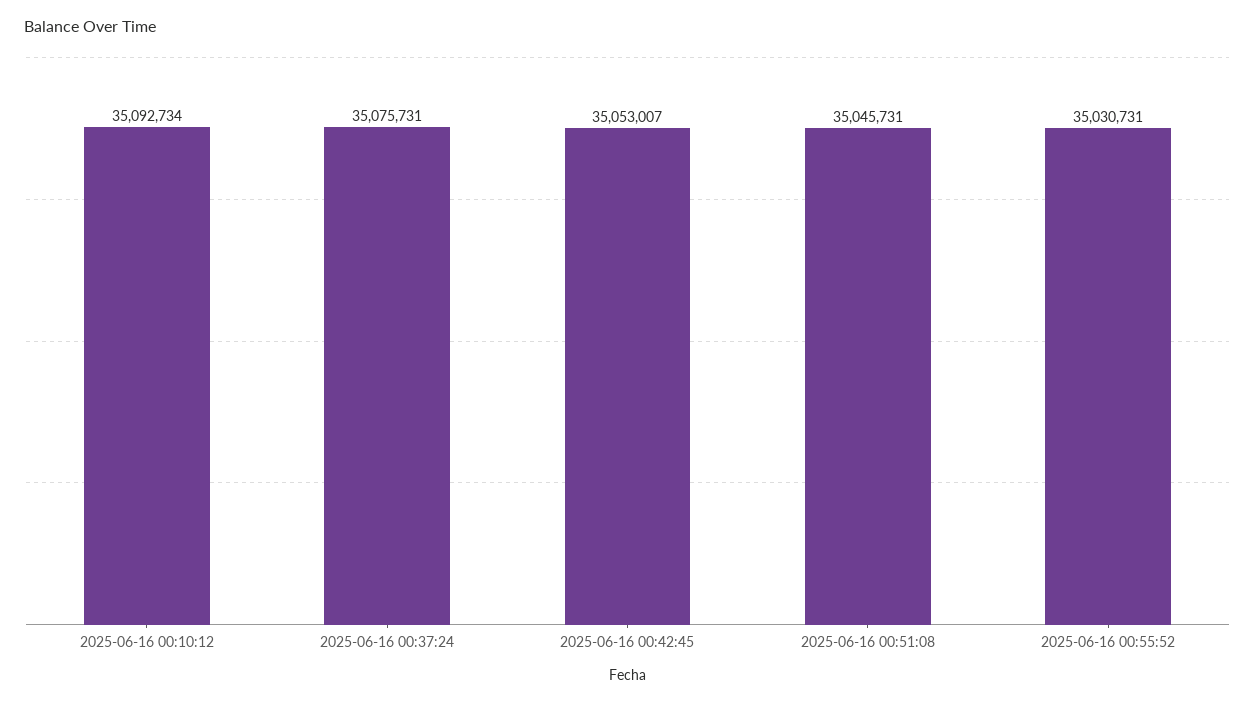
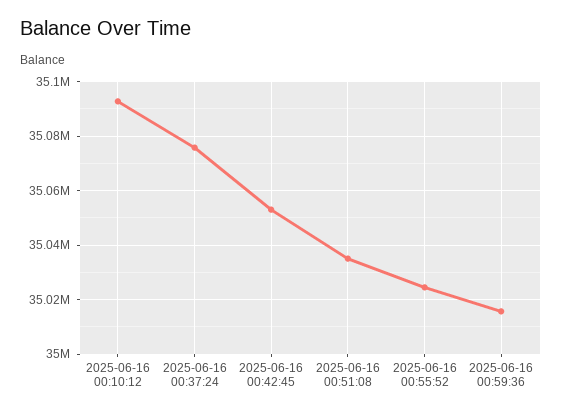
2025-06-16 00:51:08: 35045731 -> 35035000
2025-06-16 00:55:52: 35030731 -> 35025000
2025-06-16 00:59:36: none -> 35015000

